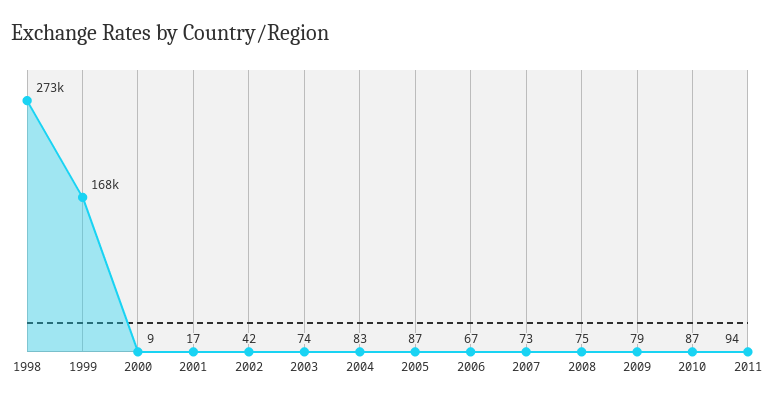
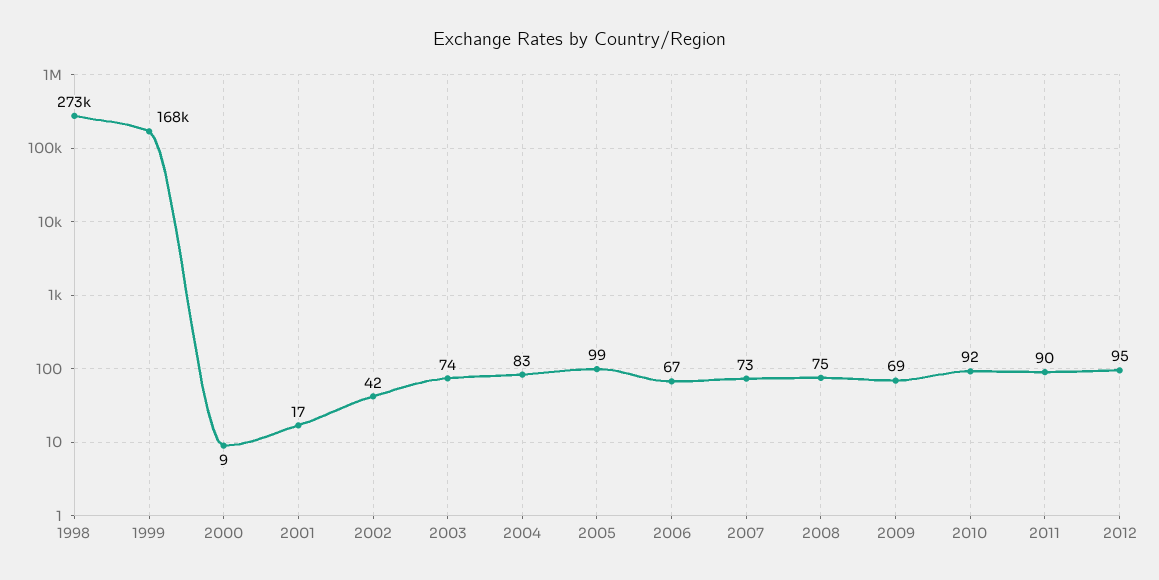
2005: 87 -> 99
2009: 79 -> 69
2010: 87 -> 92
2011: 94 -> 90
2012: none -> 95

